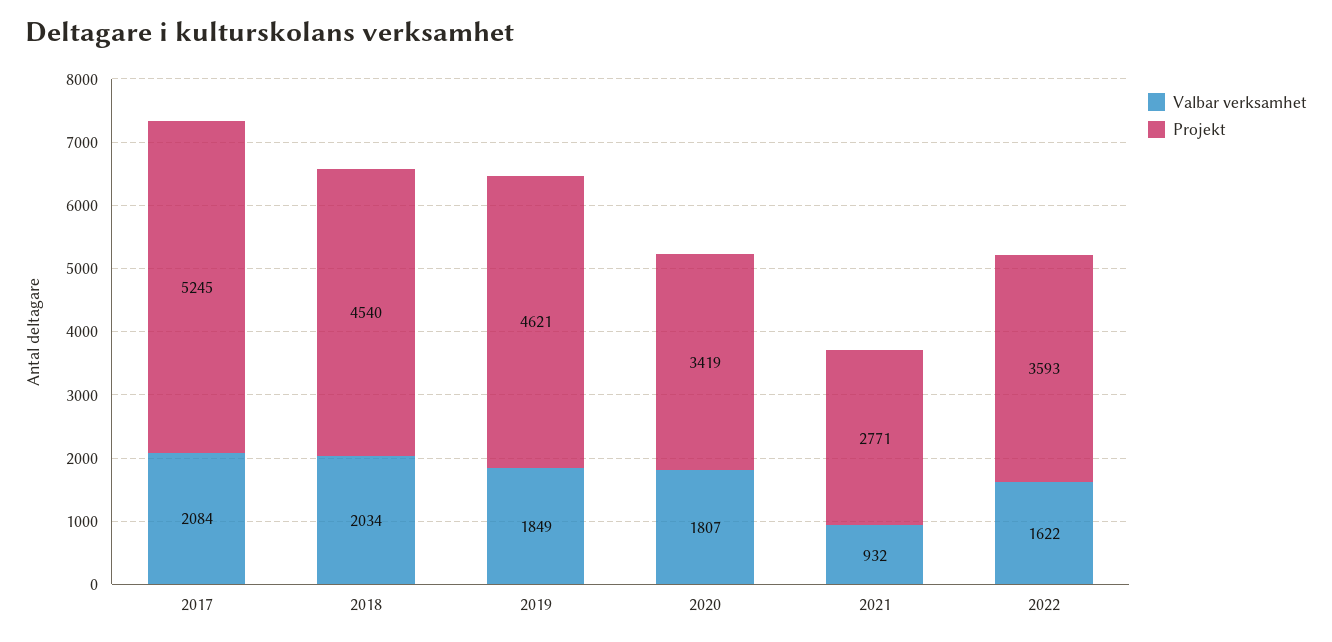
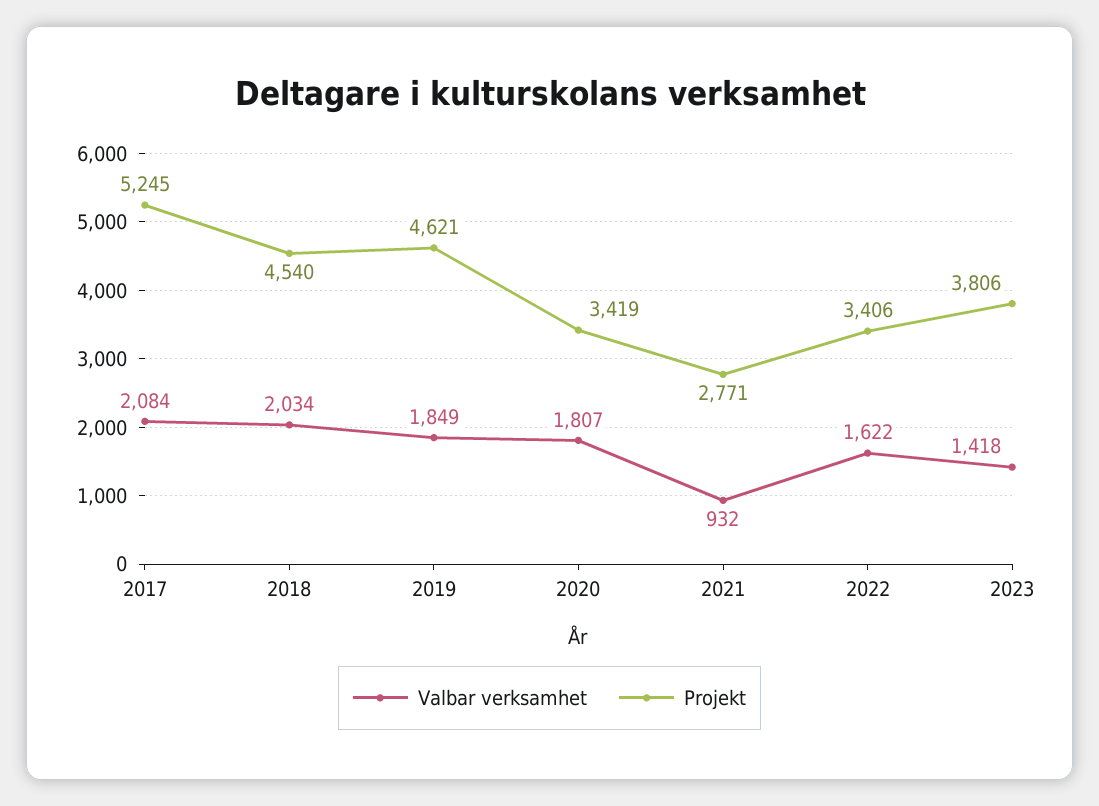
Projekt, 2022: 3593 -> 3406
Valbar verksamhet, 2023: none -> 1418
Projekt, 2023: none -> 3806

